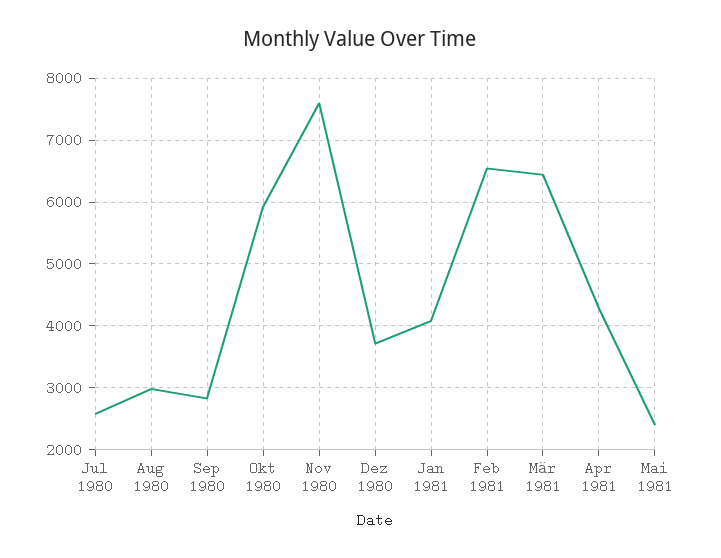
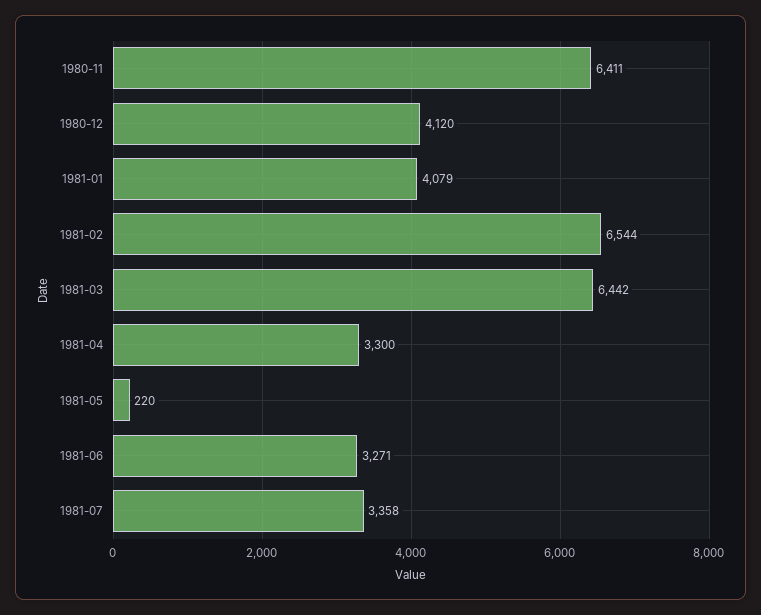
Jul 1980: 2600 -> none
Aug 1980: 3000 -> none
Sep 1980: 2800 -> none
Okt 1980: 5900 -> none
Nov 1980: 7600 -> 6411
Dez 1980: 3700 -> 4120
Apr 1981: 4300 -> 3300
Mai 1981: 2400 -> 220
1981-06: none -> 3271
1981-07: none -> 3358

